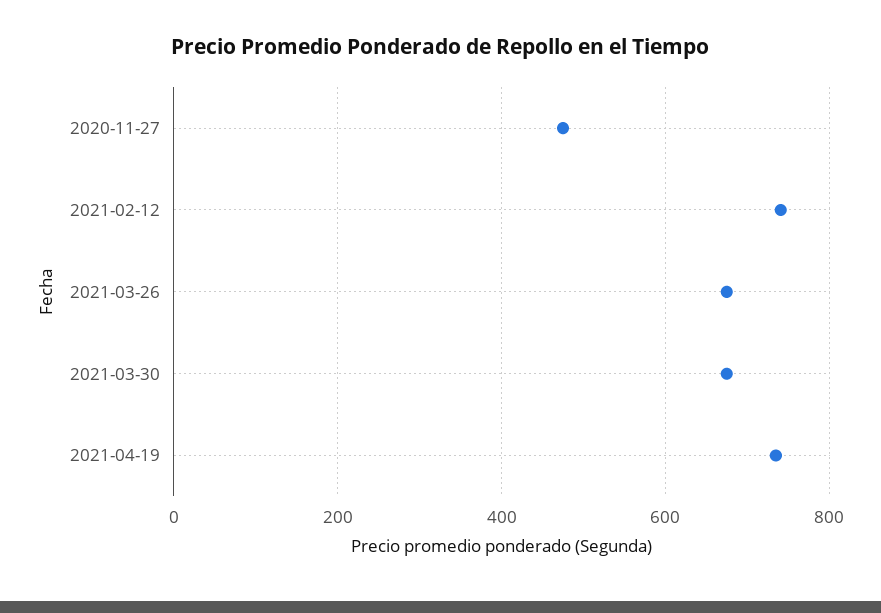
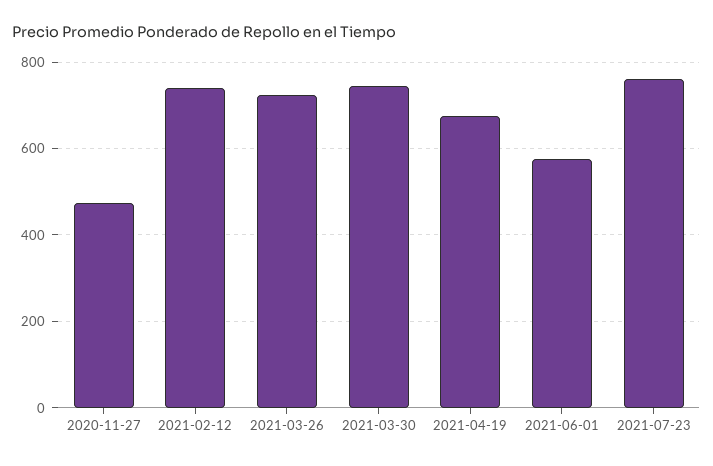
2021-03-26: 680 -> 720
2021-03-30: 680 -> 740
2021-04-19: 740 -> 680
2021-06-01: none -> 580
2021-07-23: none -> 760

